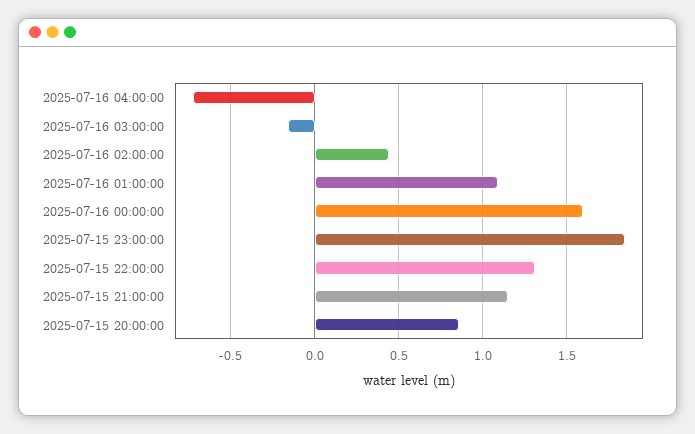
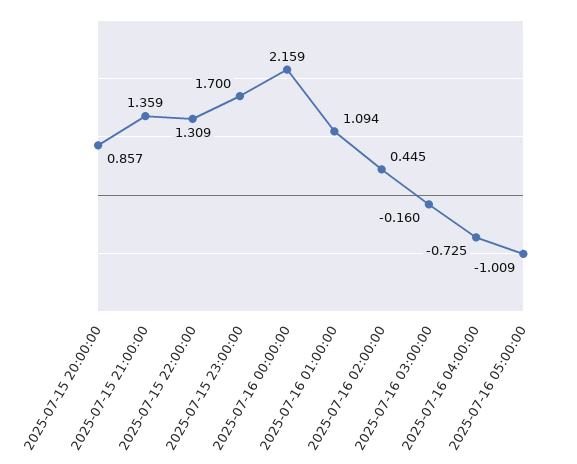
2025-07-16 00:00:00: 1.6 -> 2.159
2025-07-15 23:00:00: 1.85 -> 1.7
2025-07-15 21:00:00: 1.15 -> 1.359
2025-07-16 05:00:00: none -> -1.009

